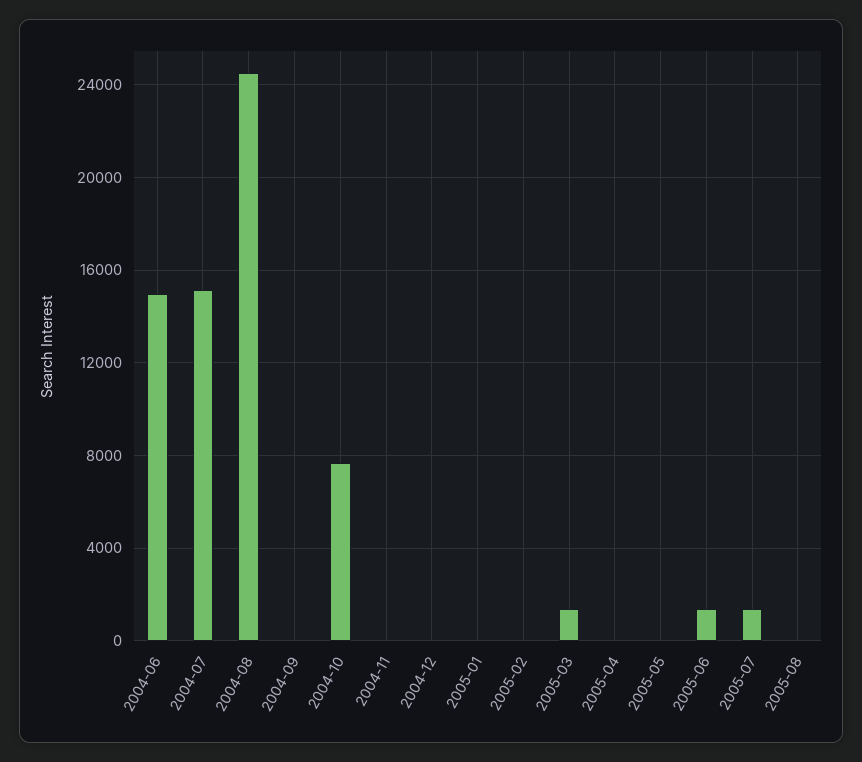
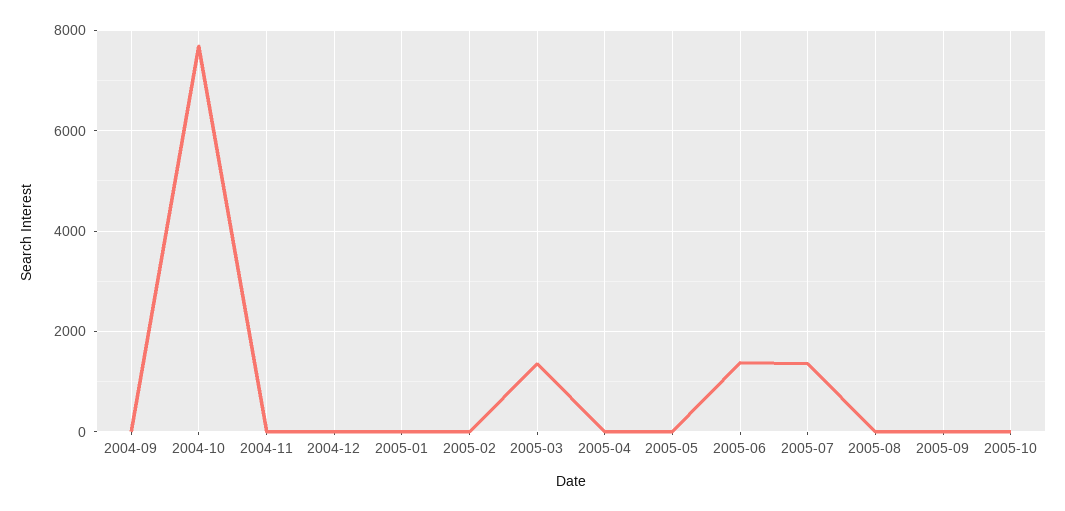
2004-06: 15000 -> none
2004-07: 15000 -> none
2004-08: 24500 -> none
2005-09: none -> 0
2005-10: none -> 0

